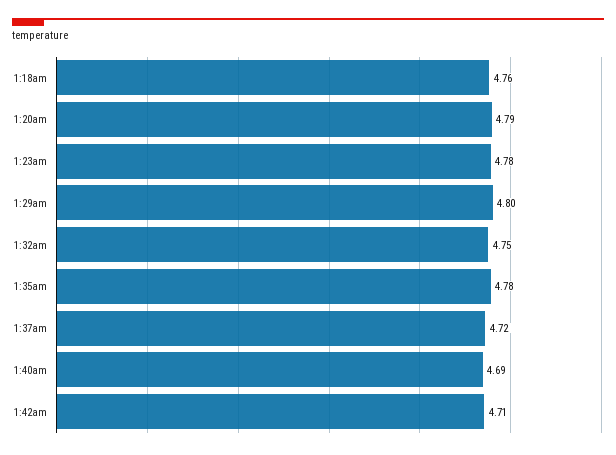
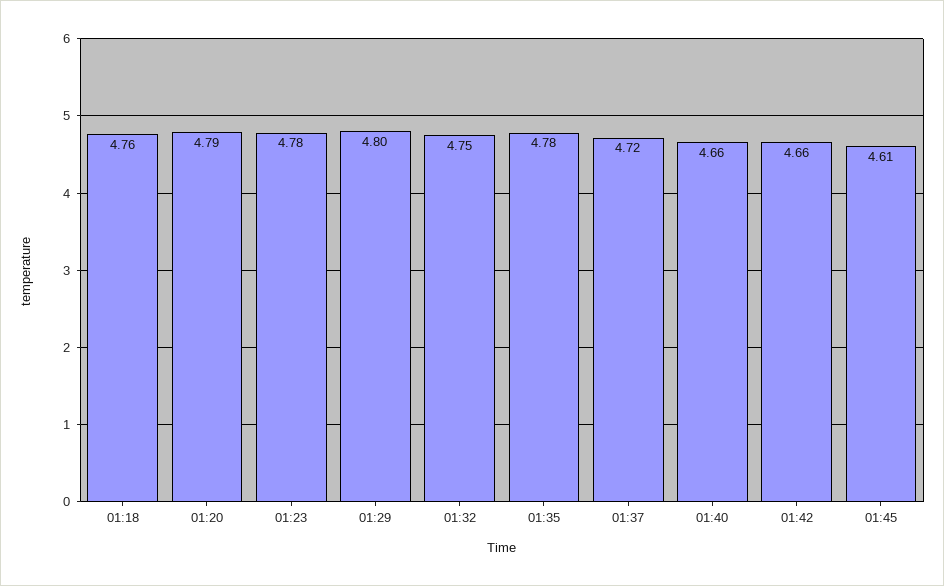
1:40am: 4.69 -> 4.66
1:42am: 4.71 -> 4.66
01:45: none -> 4.61

